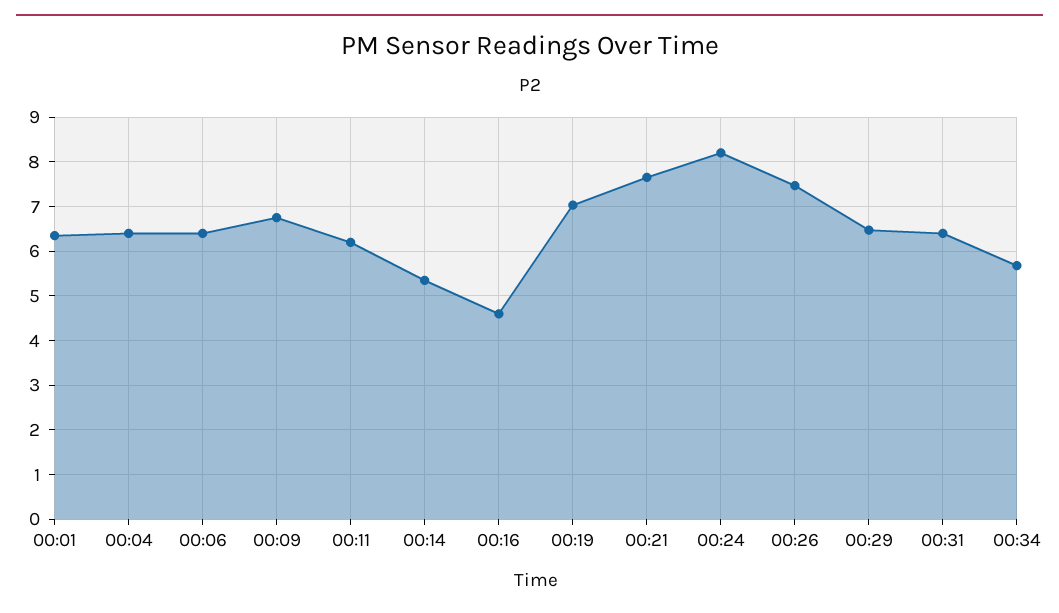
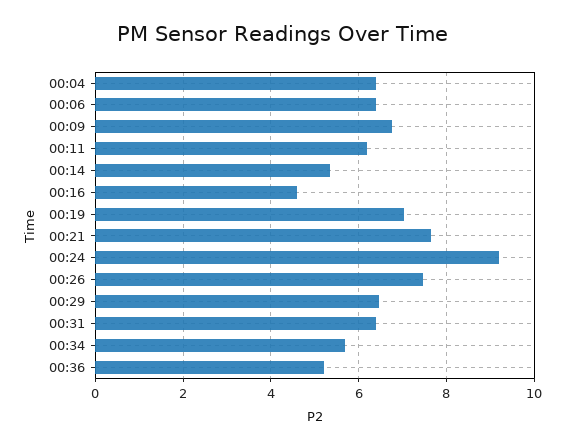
00:01: 6.4 -> none
00:24: 8.2 -> 9.2
00:36: none -> 5.2

